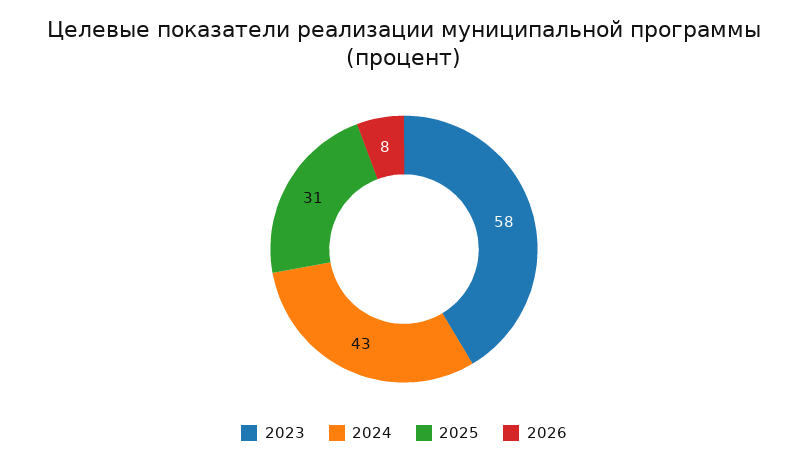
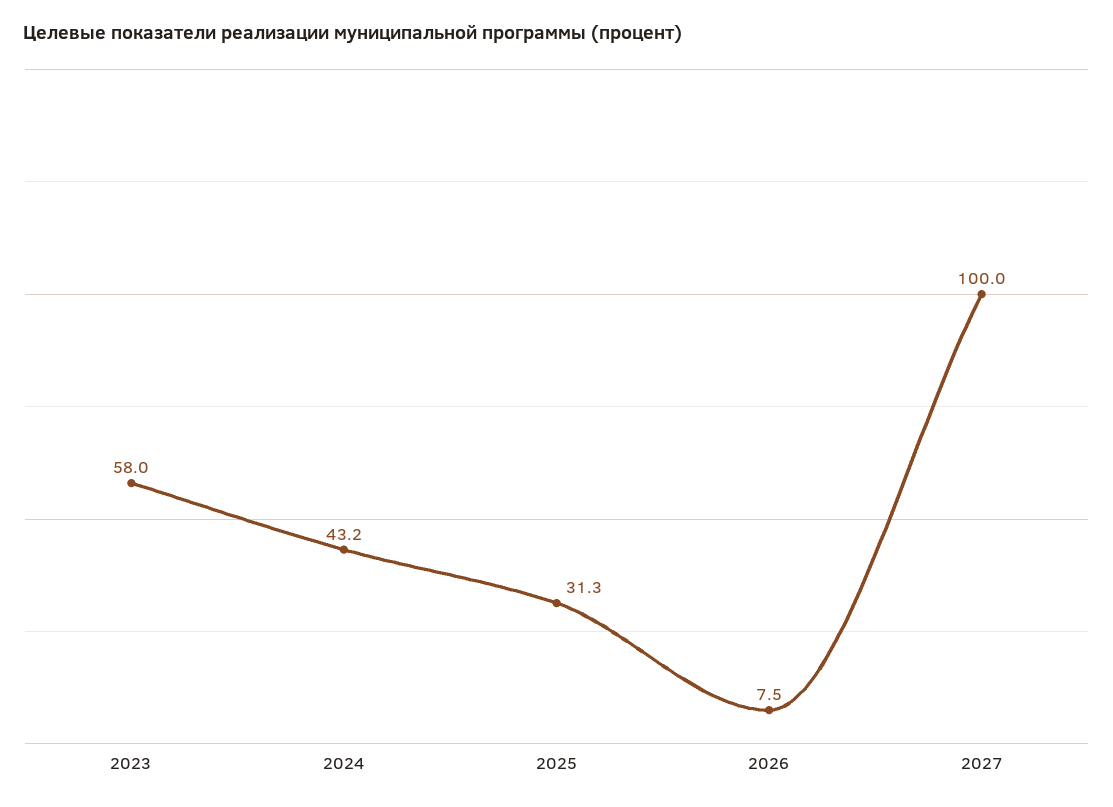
2027: none -> 100

